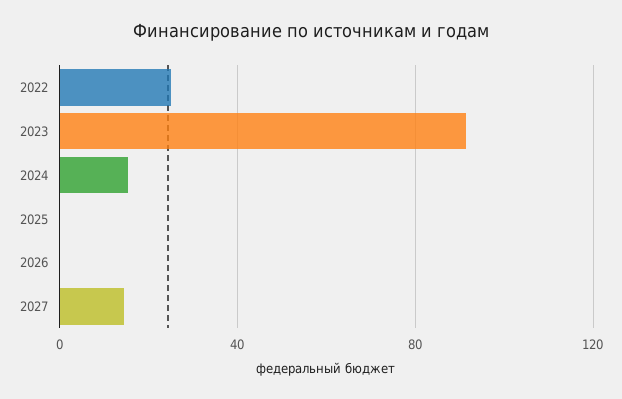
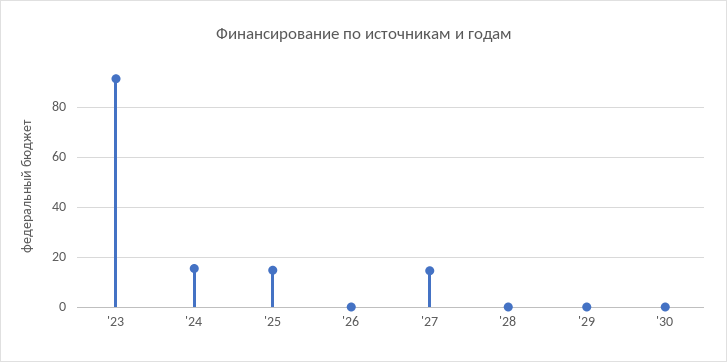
2022: 25 -> none
2025: 0 -> 15
'28: none -> 0
'29: none -> 0
'30: none -> 0

